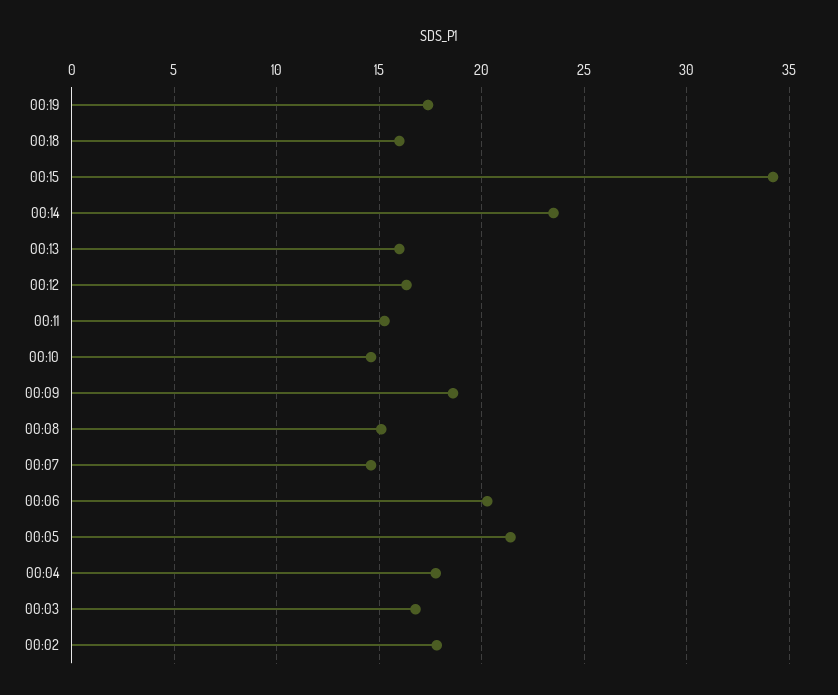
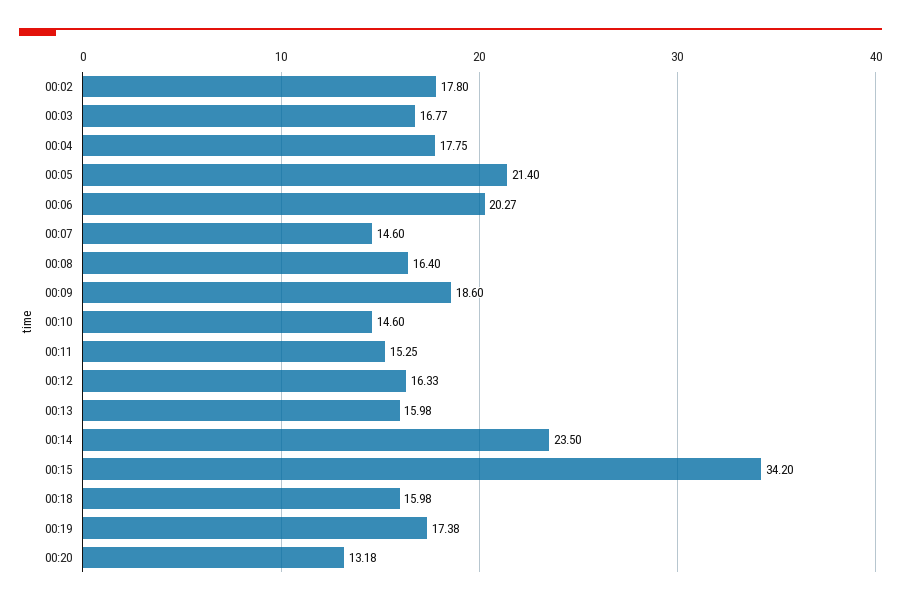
00:08: 15 -> 16.4
00:20: none -> 13.18

